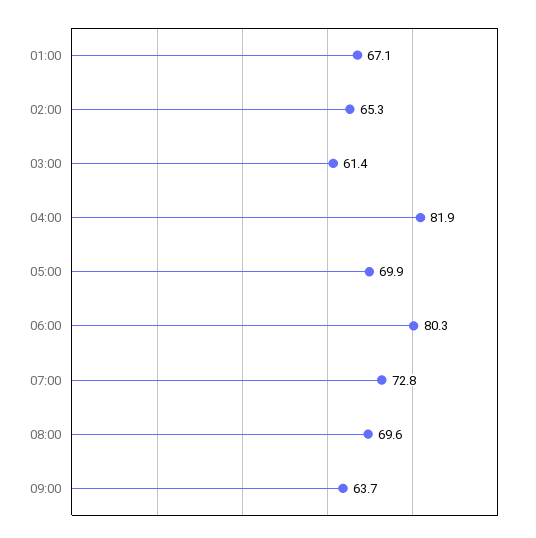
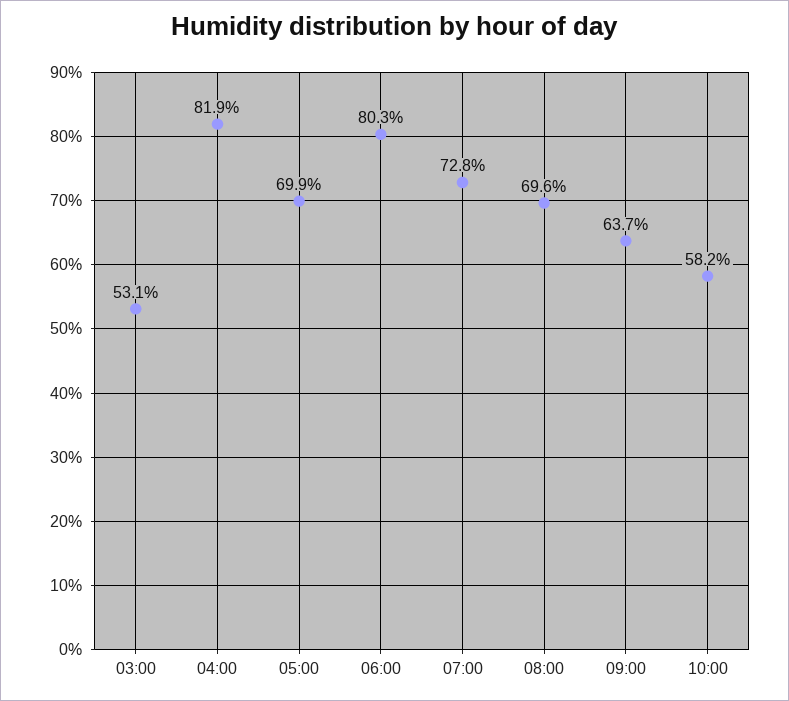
01:00: 67.1 -> none
02:00: 65.3 -> none
03:00: 61.4 -> 53.1
10:00: none -> 58.2

